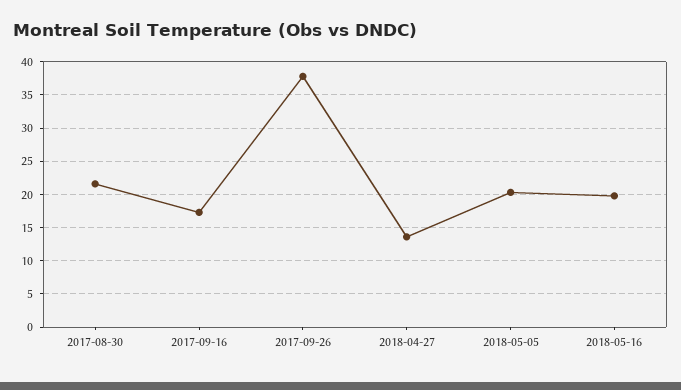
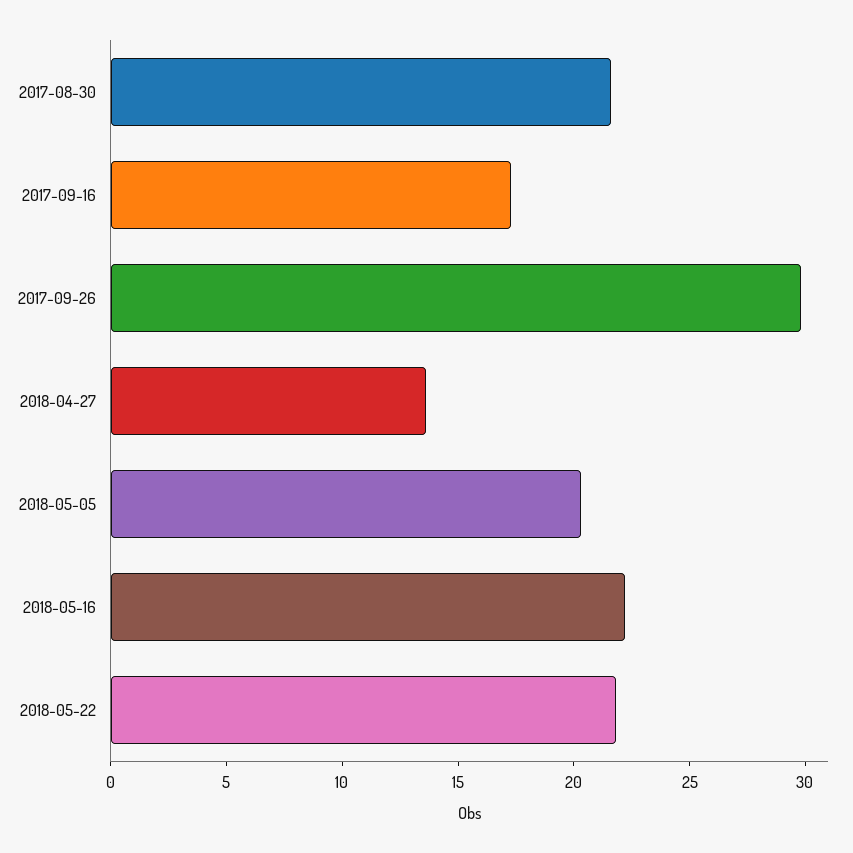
2017-09-26: 38 -> 30
2018-05-16: 20 -> 22
2018-05-22: none -> 22

